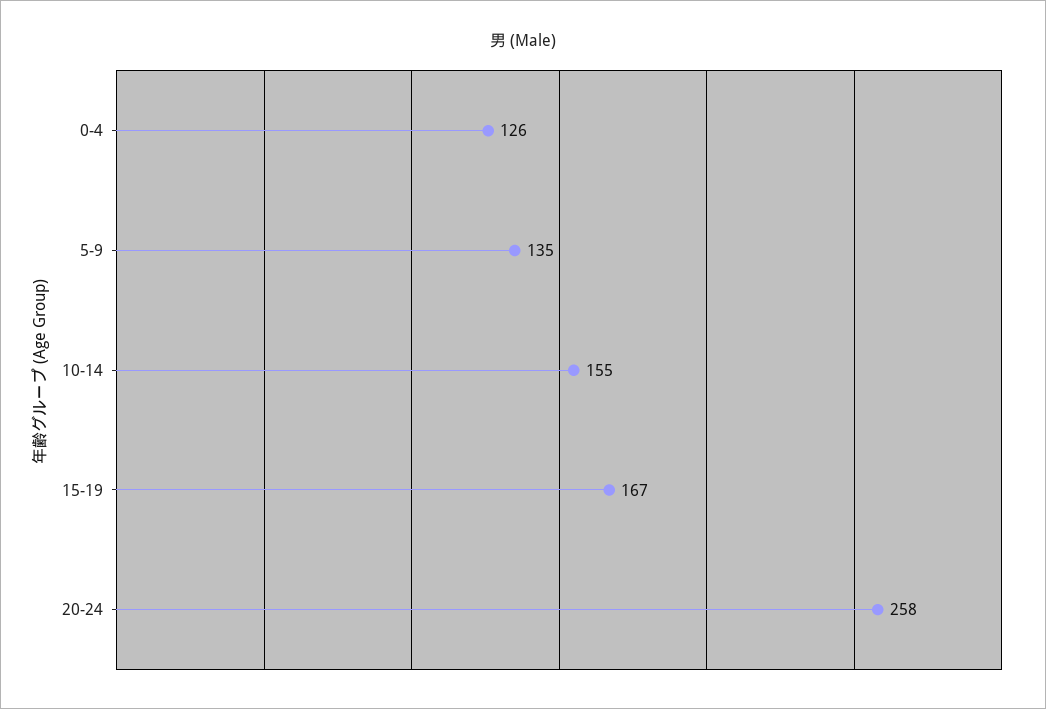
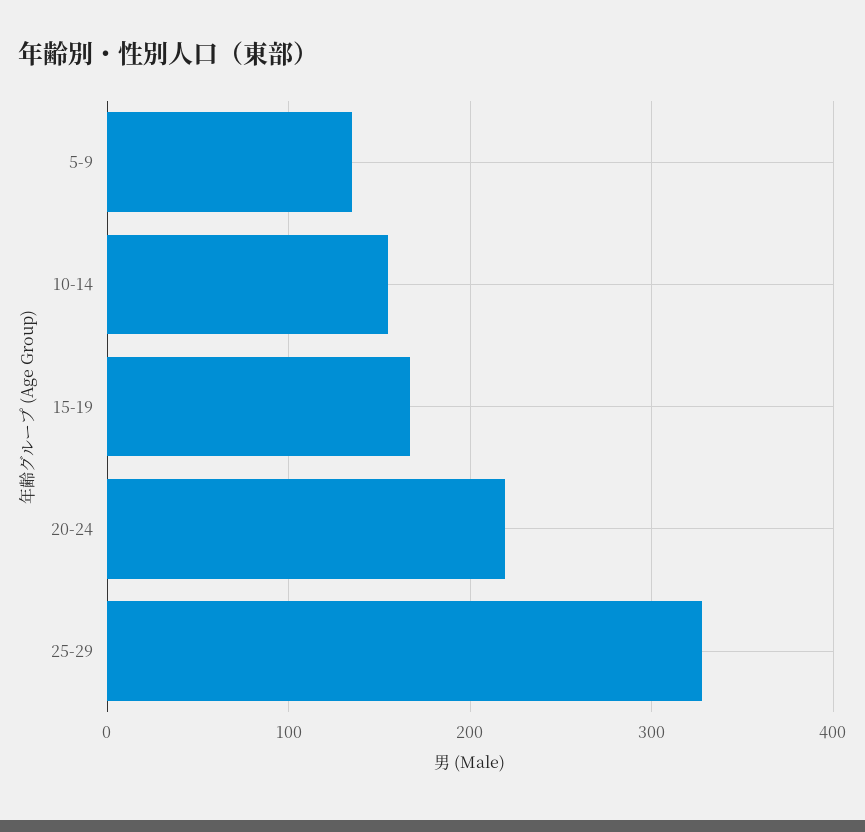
0-4: 126 -> none
20-24: 258 -> 220
25-29: none -> 330

